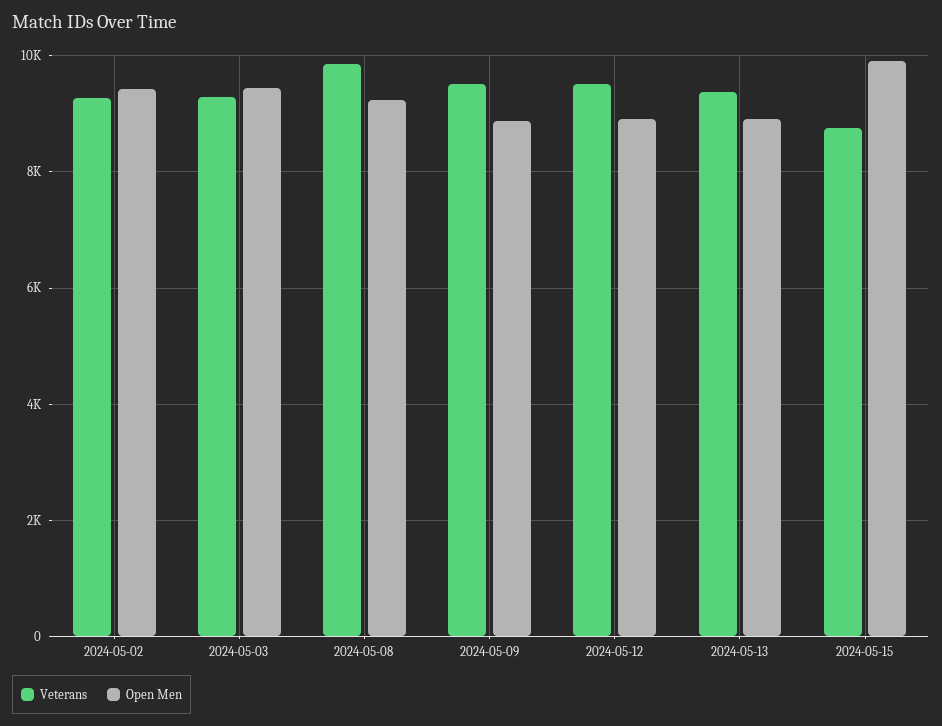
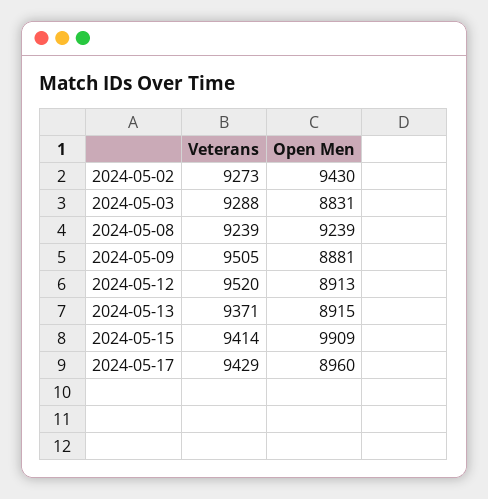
Open Men, 2024-05-03: 9400 -> 8831
Veterans, 2024-05-08: 9800 -> 9239
Veterans, 2024-05-15: 8800 -> 9414
Veterans, 2024-05-17: none -> 9429
Open Men, 2024-05-17: none -> 8960

